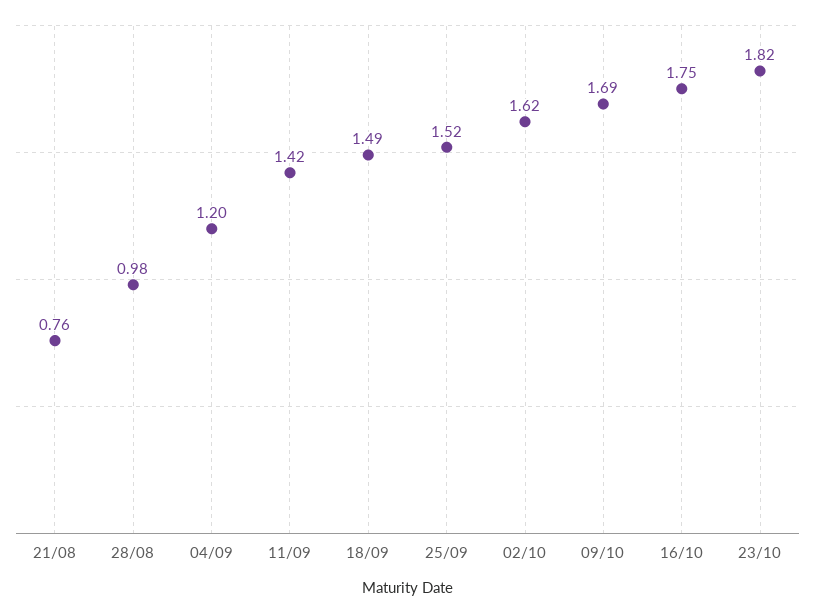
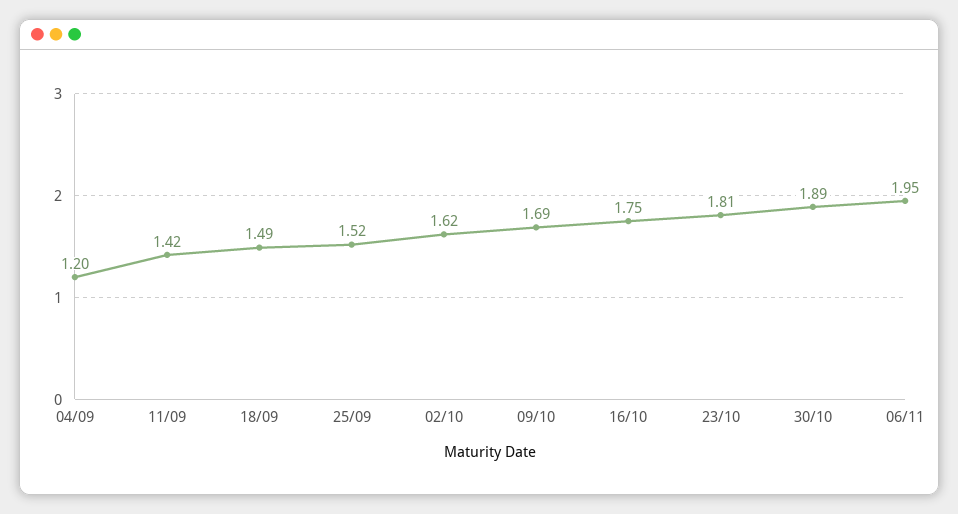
21/08: 0.76 -> none
28/08: 0.98 -> none
23/10: 1.82 -> 1.81
30/10: none -> 1.89
06/11: none -> 1.95

